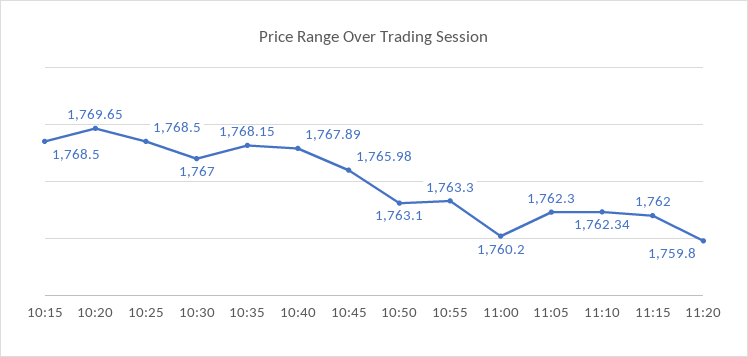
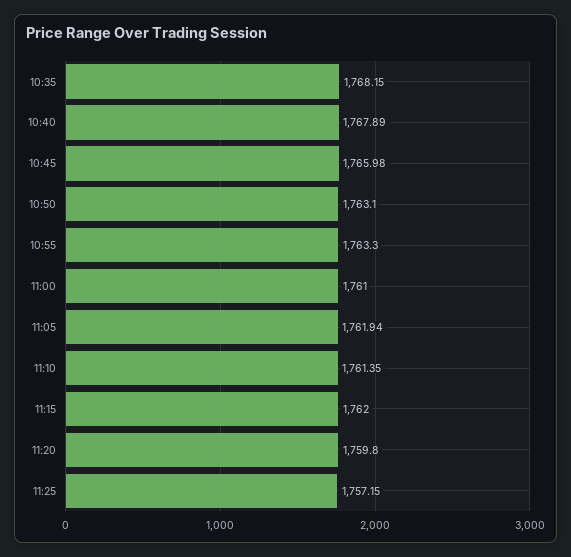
10:15: 1768.5 -> none
10:20: 1769.65 -> none
10:25: 1768.5 -> none
10:30: 1767 -> none
11:00: 1760.2 -> 1761
11:05: 1762.3 -> 1761.94
11:10: 1762.34 -> 1761.35
11:25: none -> 1757.15

